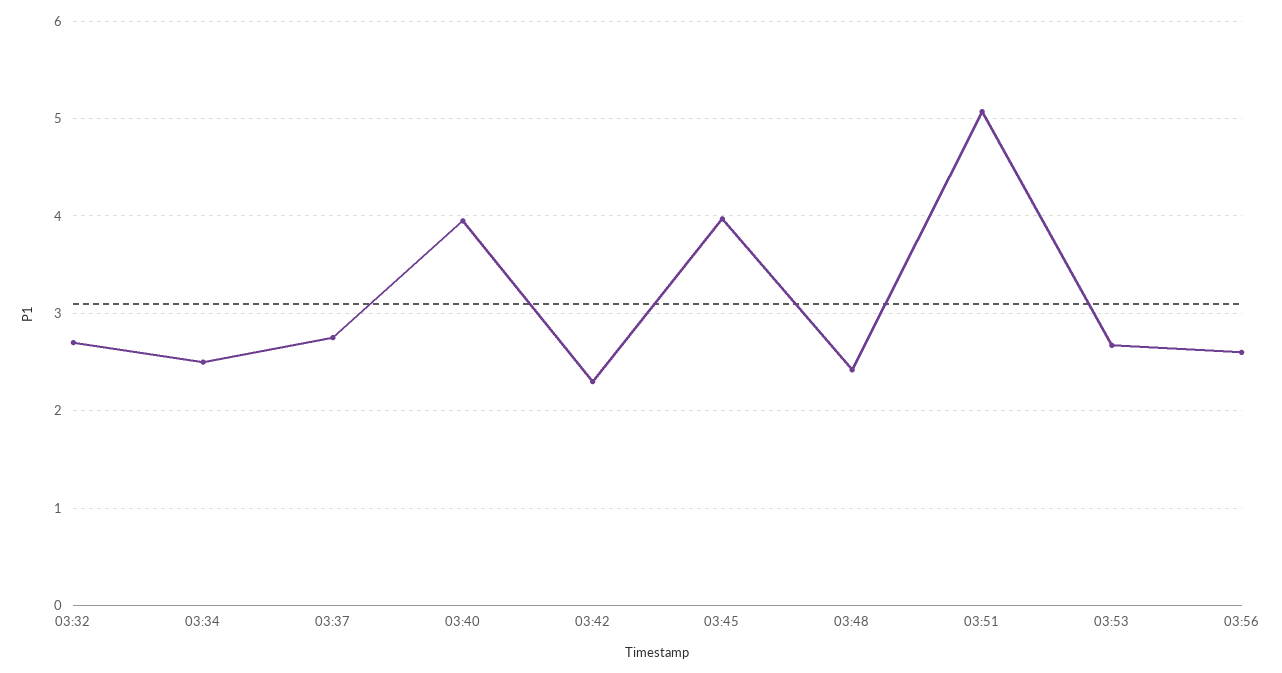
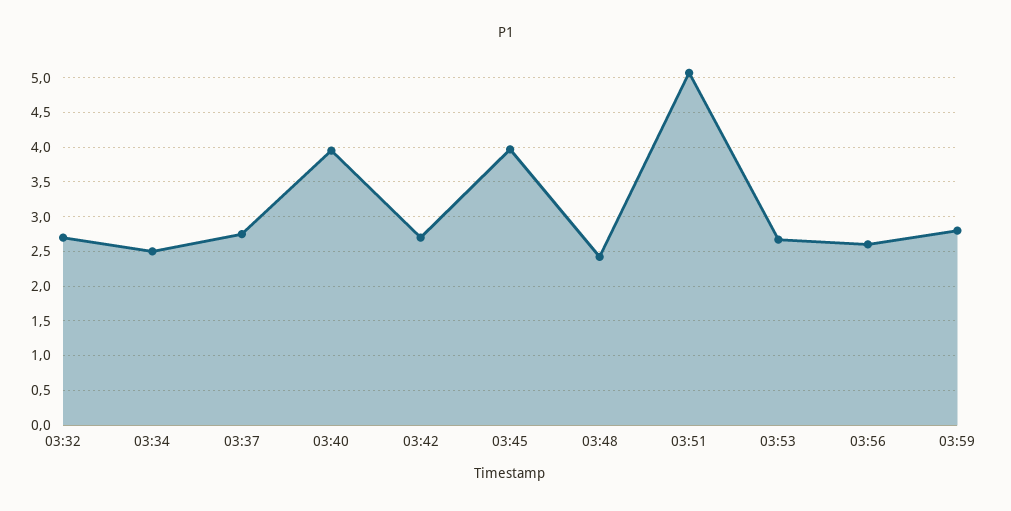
03:42: 2.3 -> 2.7
03:59: none -> 2.8

